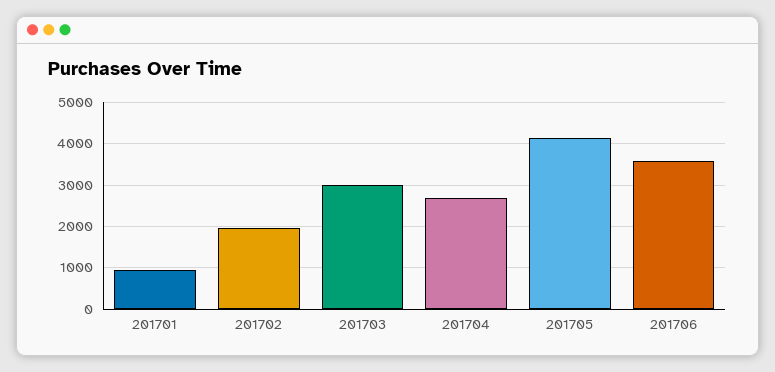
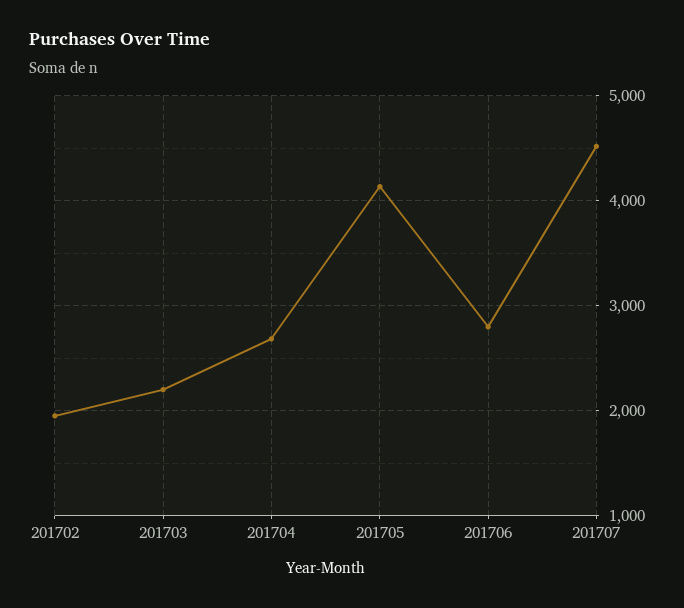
201701: 1000 -> none
201703: 3000 -> 2200
201706: 3600 -> 2800
201707: none -> 4500

